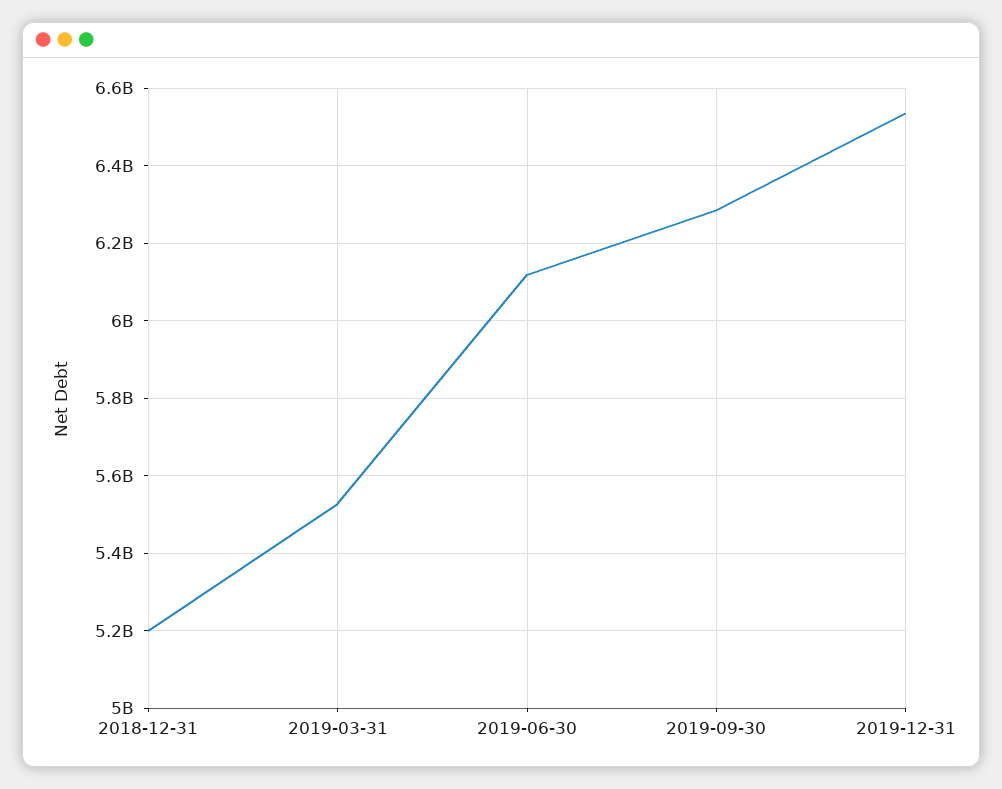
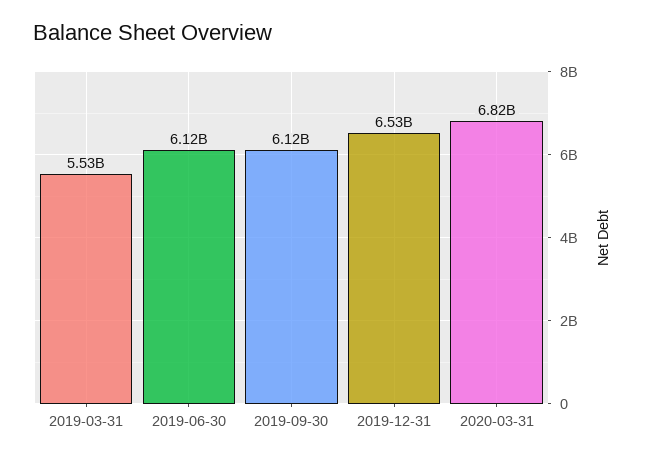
2018-12-31: 5200000000 -> none
2019-09-30: 6280000000 -> 6120000000
2020-03-31: none -> 6820000000

